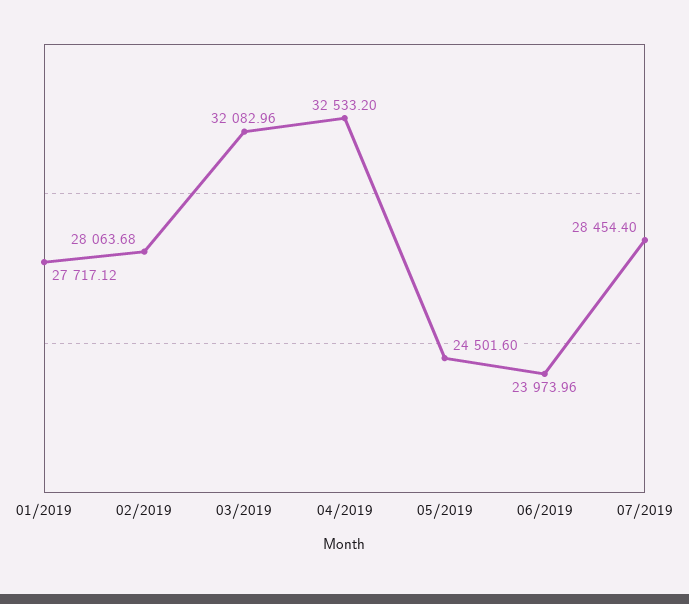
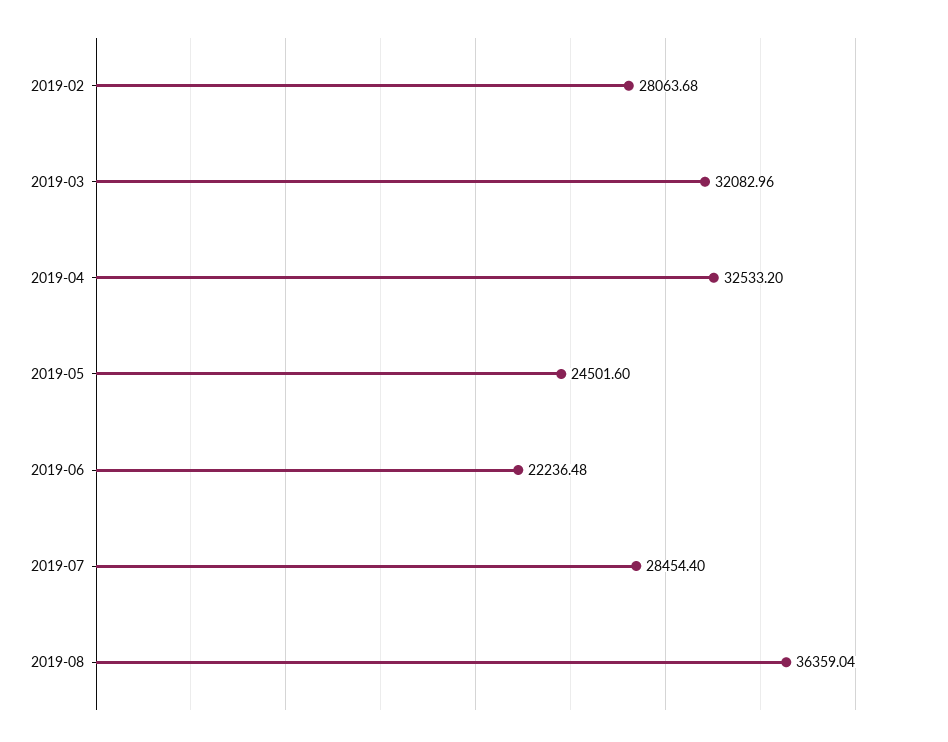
01/2019: 27717.12 -> none
06/2019: 23973.96 -> 22236.48
2019-08: none -> 36359.04

